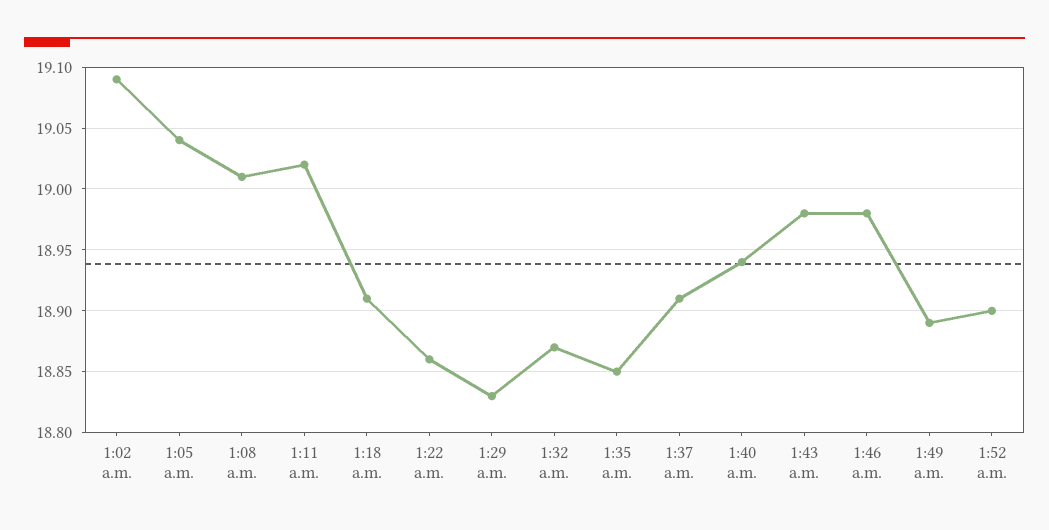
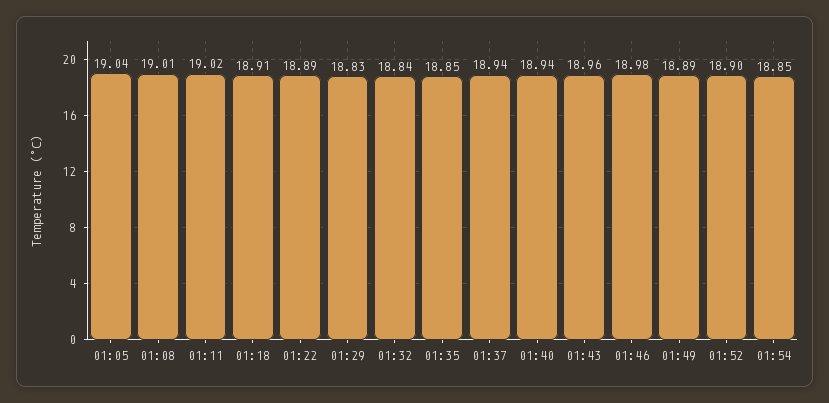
1:02 a.m.: 19.09 -> none
1:22 a.m.: 18.86 -> 18.89
1:32 a.m.: 18.87 -> 18.84
1:37 a.m.: 18.91 -> 18.94
1:43 a.m.: 18.98 -> 18.96
01:54: none -> 18.85

